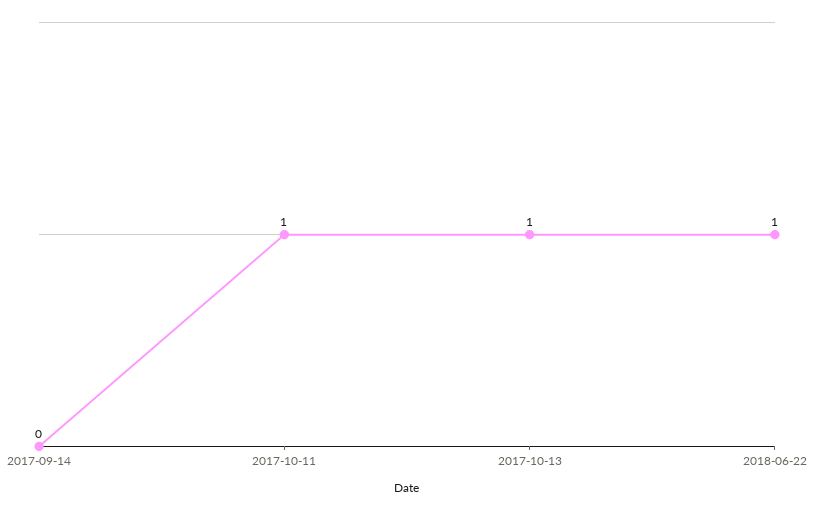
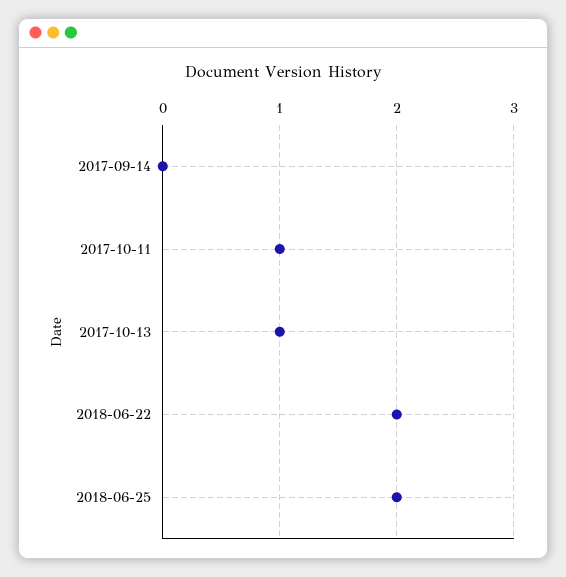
2018-06-22: 1 -> 2
2018-06-25: none -> 2

